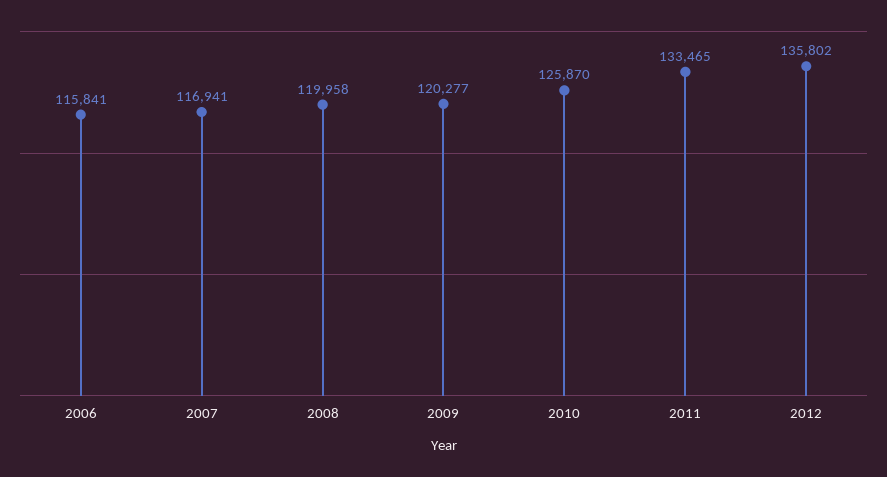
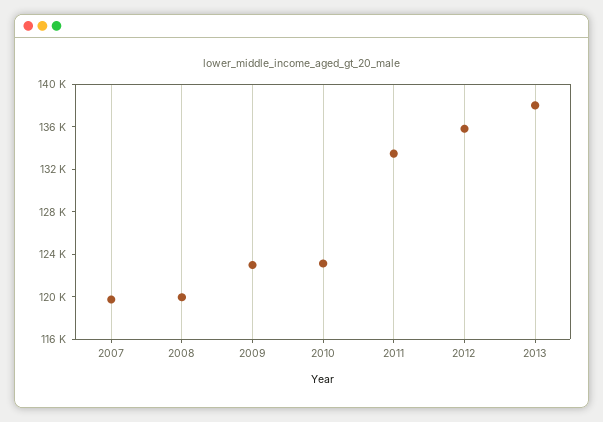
2006: 115841 -> none
2007: 116941 -> 120000
2009: 120277 -> 123000
2010: 125870 -> 123000
2013: none -> 138000

